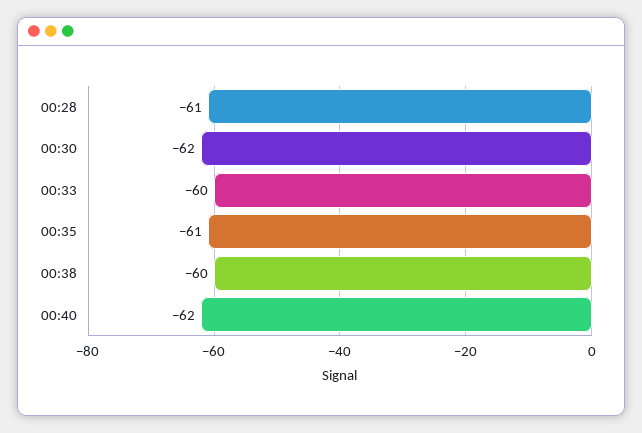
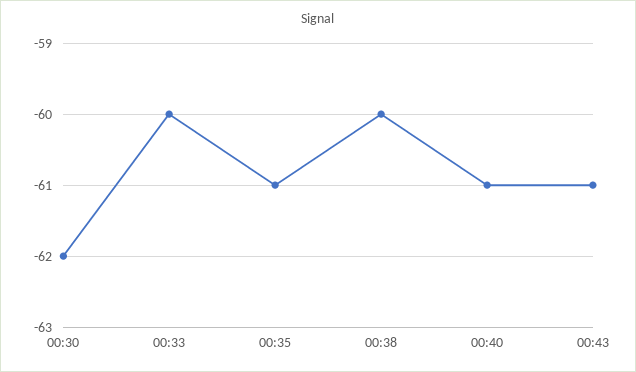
00:28: -61 -> none
00:40: -62 -> -61
00:43: none -> -61

